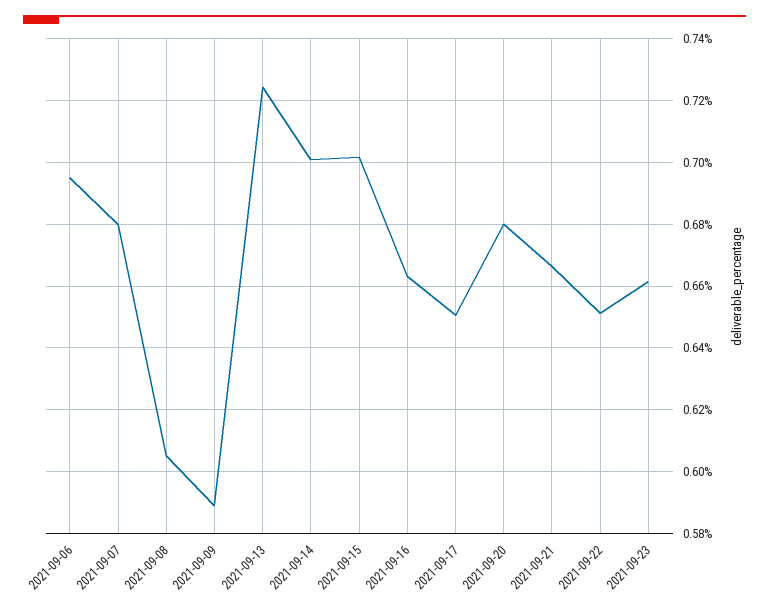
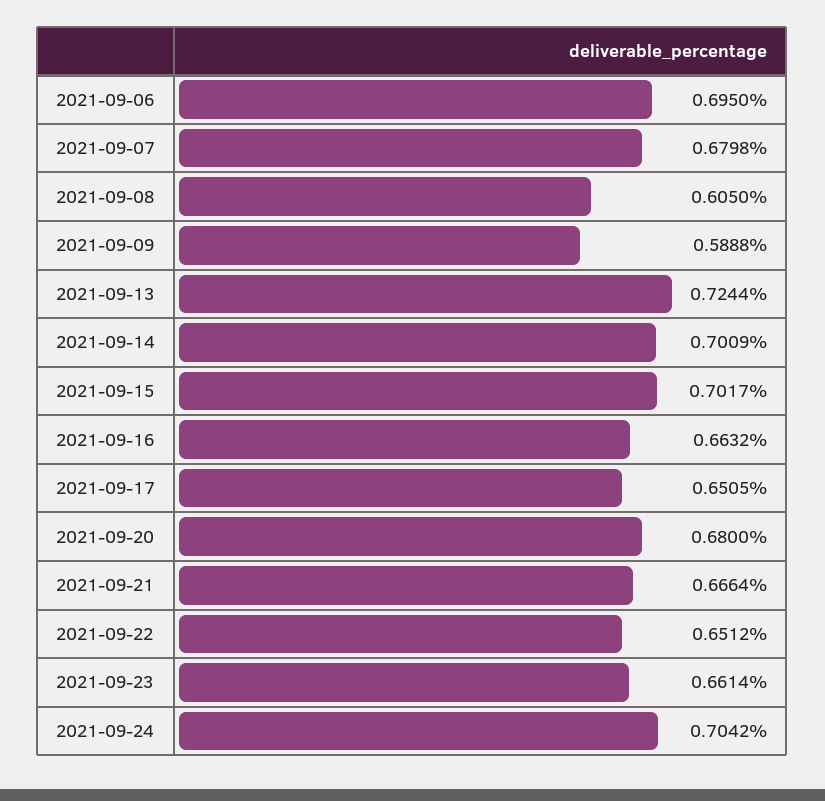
2021-09-24: none -> 0.7042

